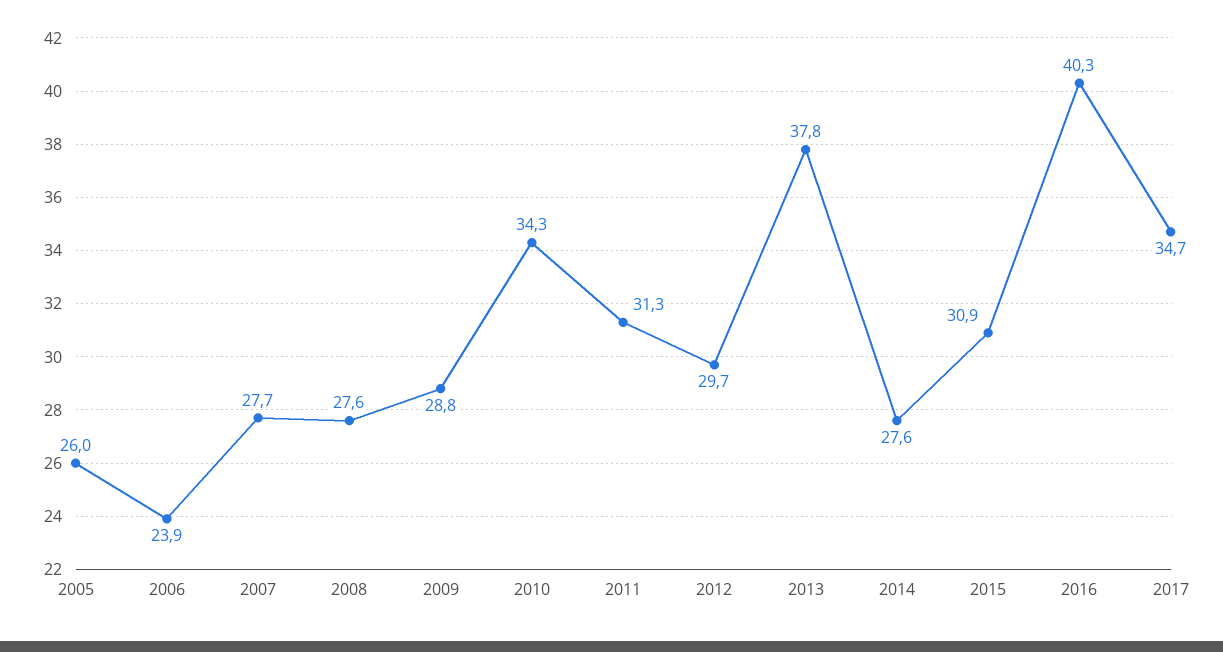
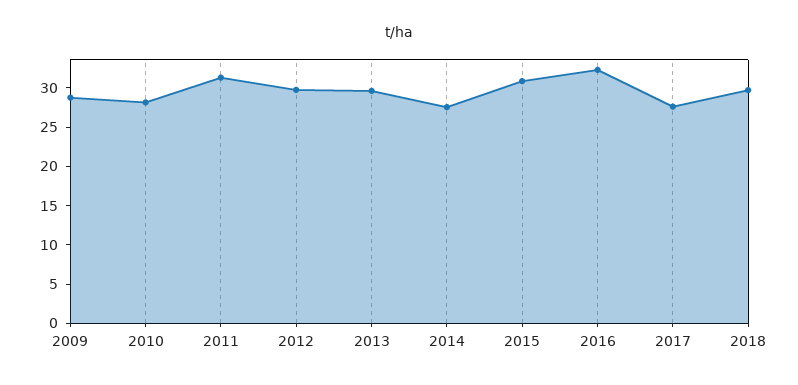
2005: 26 -> none
2006: 23.9 -> none
2007: 27.7 -> none
2008: 27.6 -> none
2010: 34.3 -> 27.5
2013: 37.8 -> 30
2016: 40.3 -> 32.5
2017: 34.7 -> 27.5
2018: none -> 30

